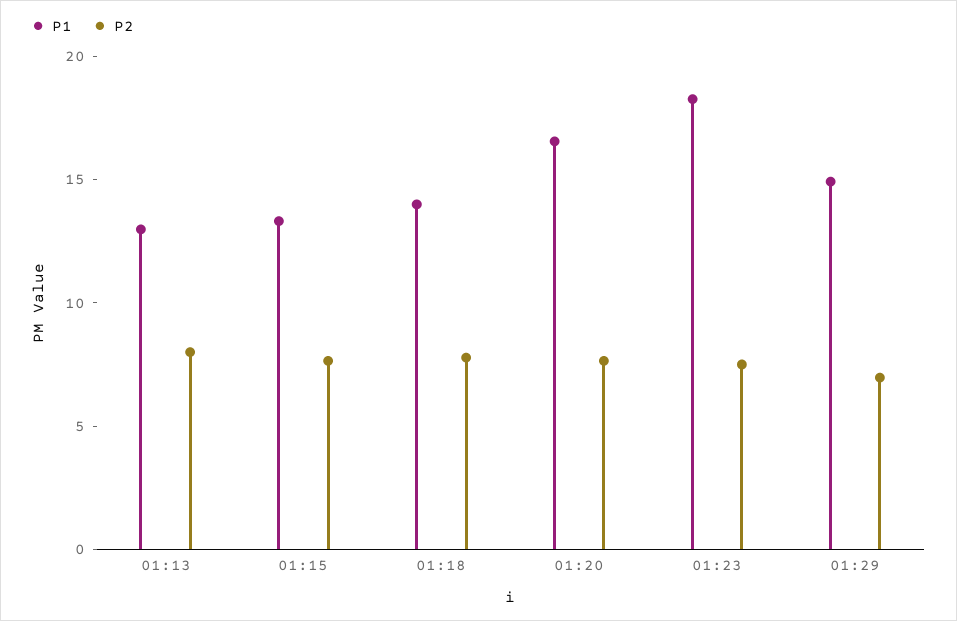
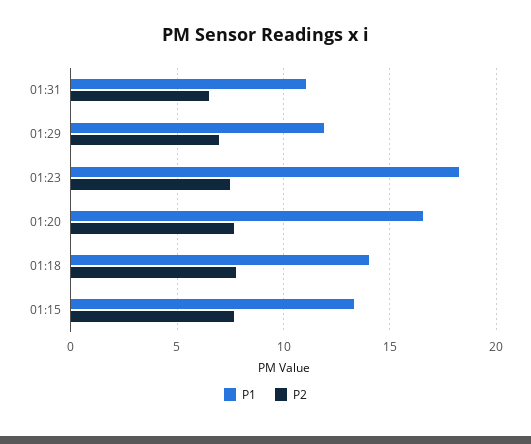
P1, 01:13: 13 -> none
P2, 01:13: 8 -> none
P1, 01:29: 15 -> 12
P1, 01:31: none -> 11
P2, 01:31: none -> 6.5

